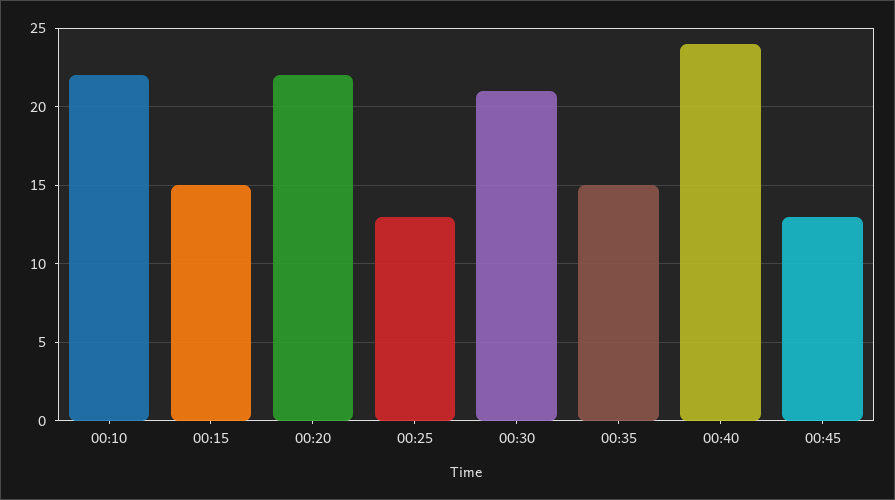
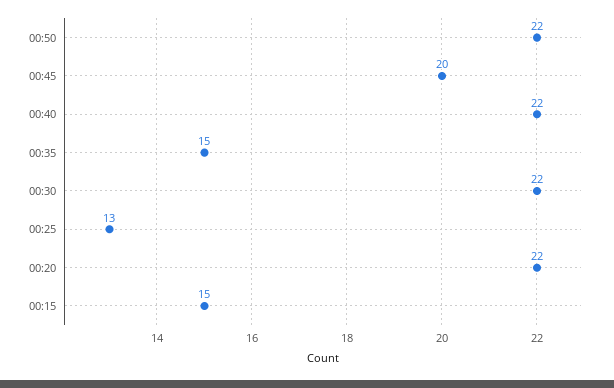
00:10: 22 -> none
00:30: 21 -> 22
00:40: 24 -> 22
00:45: 13 -> 20
00:50: none -> 22

